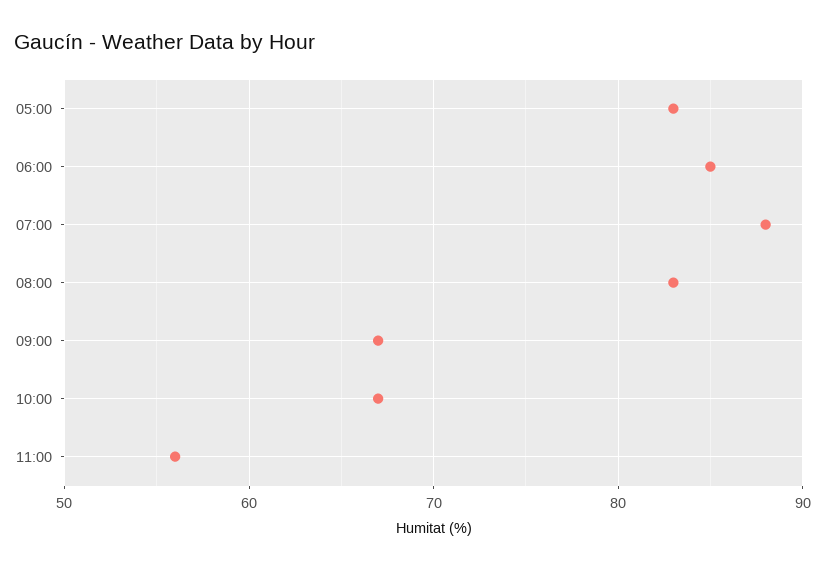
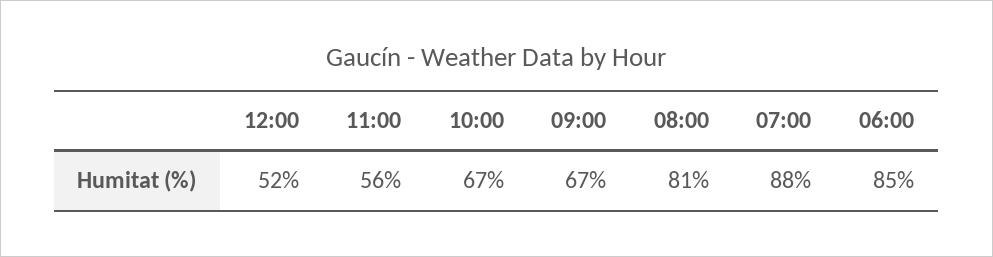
05:00: 83 -> none
08:00: 83 -> 81
12:00: none -> 52

